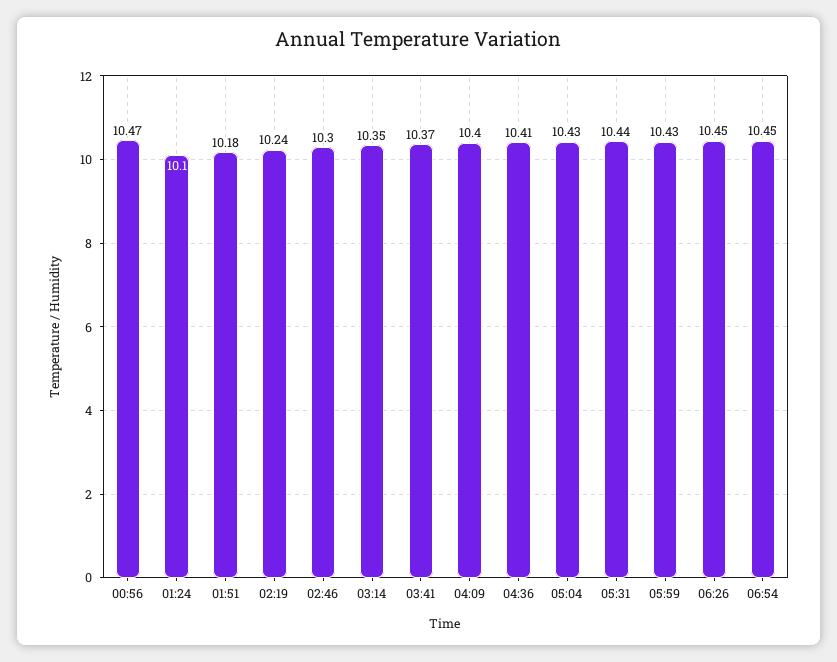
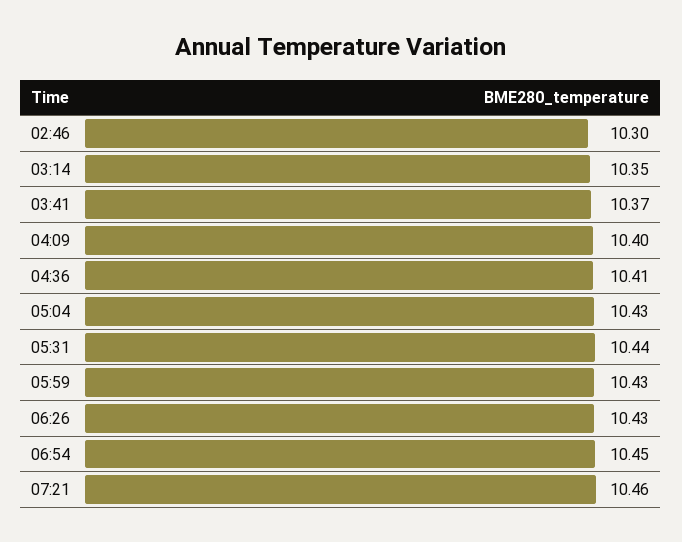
00:56: 10.47 -> none
01:24: 10.1 -> none
01:51: 10.18 -> none
02:19: 10.24 -> none
06:26: 10.45 -> 10.43
07:21: none -> 10.46

